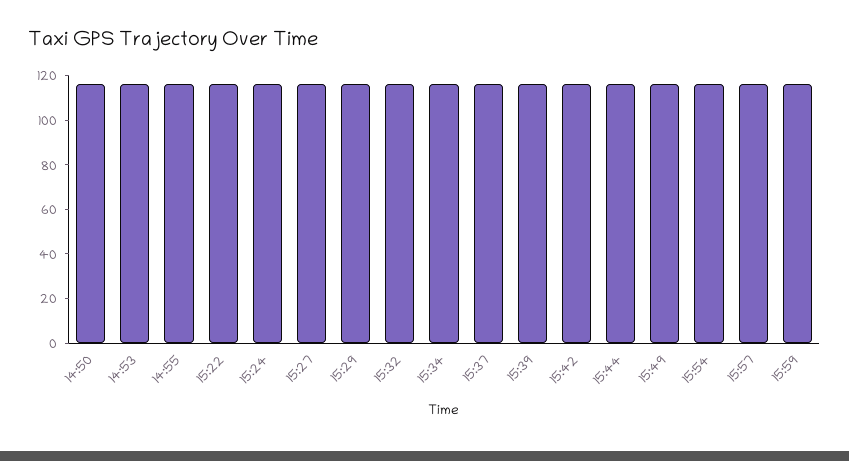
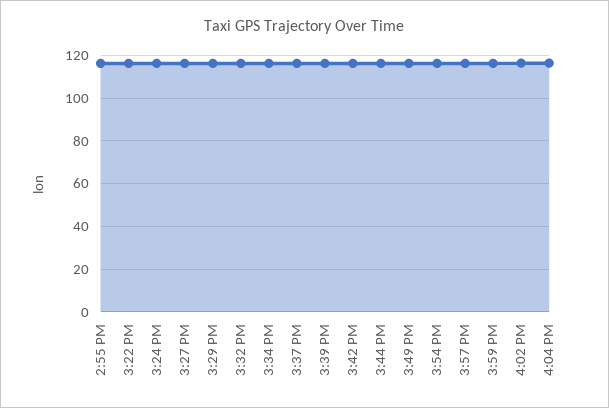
14:50: 115 -> none
14:53: 115 -> none
4:02 PM: none -> 115
4:04 PM: none -> 115

